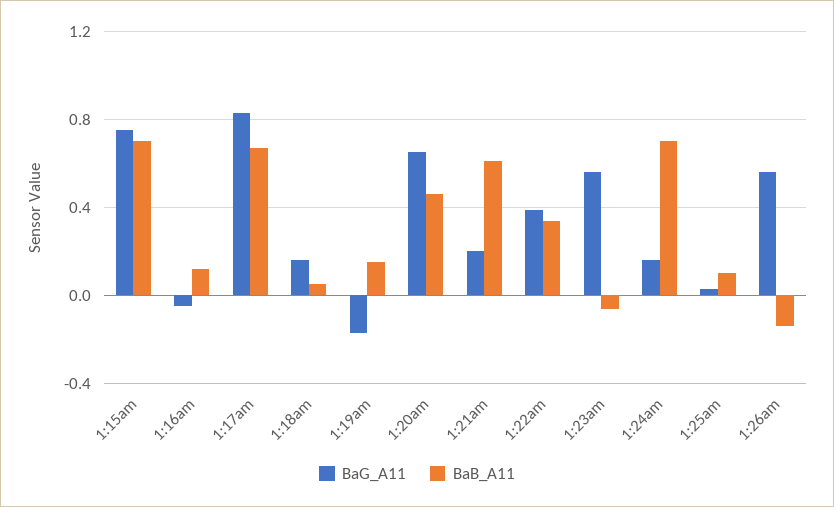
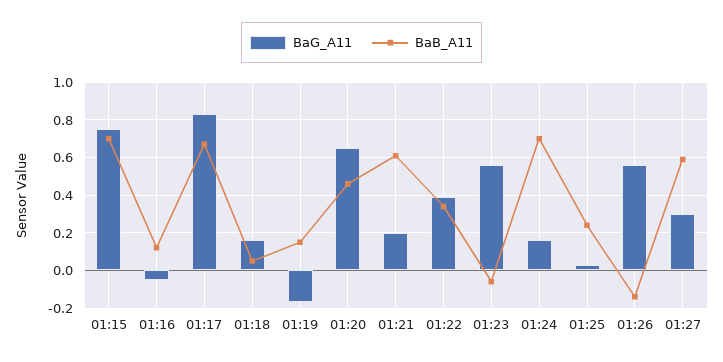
BaB_A11, 1:25am: 0.1 -> 0.25
BaG_A11, 01:27: none -> 0.3
BaB_A11, 01:27: none -> 0.6

